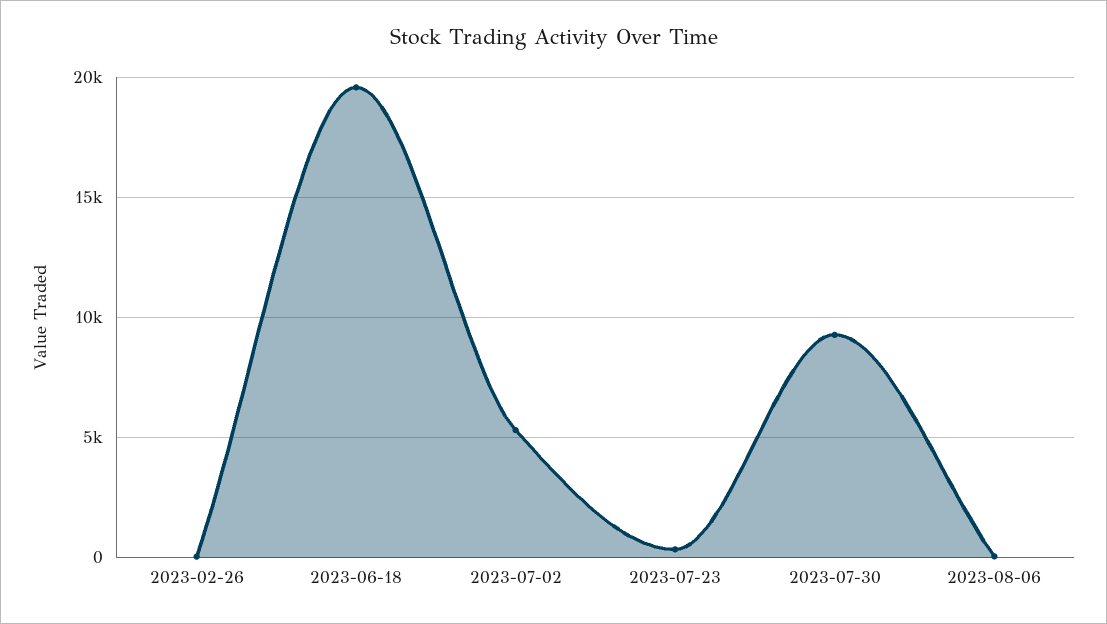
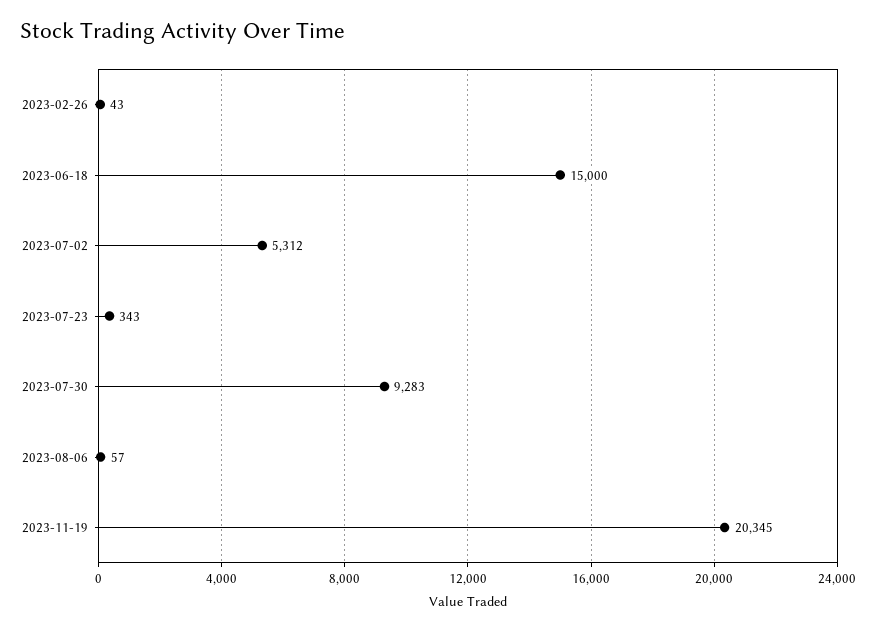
2023-06-18: 19500 -> 15000
2023-11-19: none -> 20345

